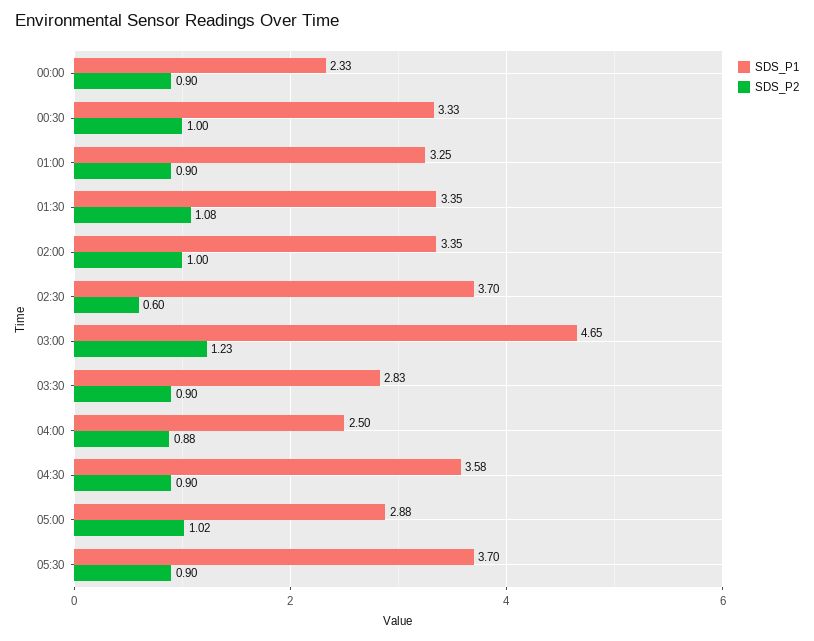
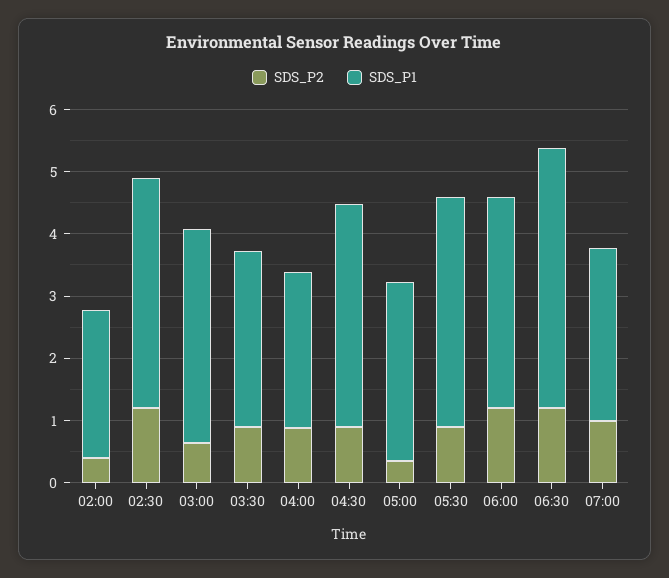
SDS_P1, 00:00: 2.33 -> none
SDS_P2, 00:00: 0.9 -> none
SDS_P1, 00:30: 3.33 -> none
SDS_P2, 00:30: 1 -> none
SDS_P1, 01:00: 3.25 -> none
SDS_P2, 01:00: 0.9 -> none
SDS_P1, 01:30: 3.35 -> none
SDS_P2, 01:30: 1.08 -> none
SDS_P1, 02:00: 3.35 -> 2.4
SDS_P2, 02:00: 1 -> 0.4
SDS_P2, 02:30: 0.6 -> 1.2
SDS_P1, 03:00: 4.65 -> 3.4
SDS_P2, 03:00: 1.23 -> 0.6
SDS_P2, 05:00: 1.02 -> 0.4
SDS_P2, 06:00: none -> 1.2
SDS_P1, 06:00: none -> 3.4
SDS_P2, 06:30: none -> 1.2
SDS_P1, 06:30: none -> 4.2
SDS_P2, 07:00: none -> 1
SDS_P1, 07:00: none -> 2.8

